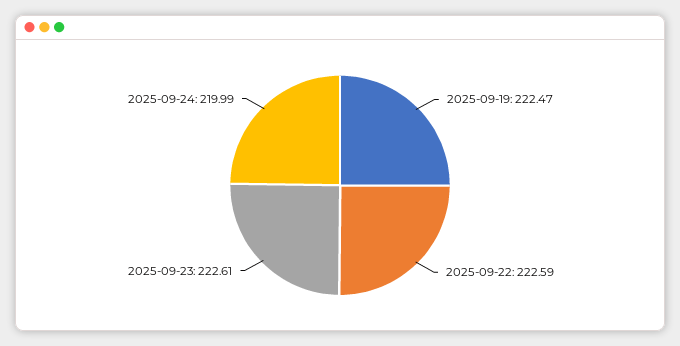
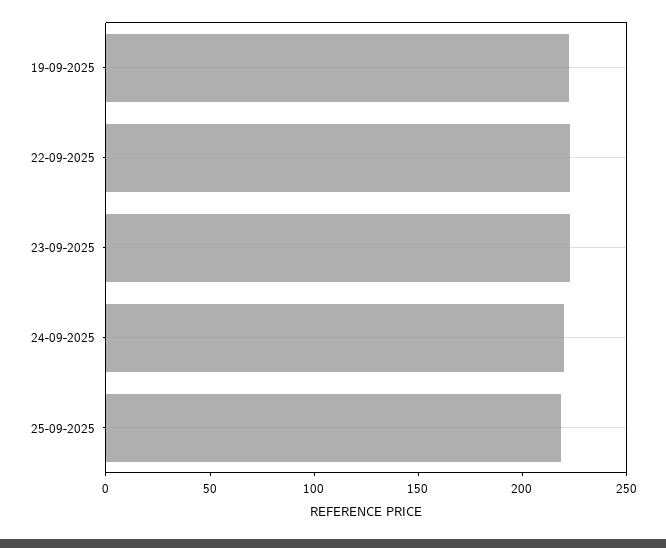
25-09-2025: none -> 220

